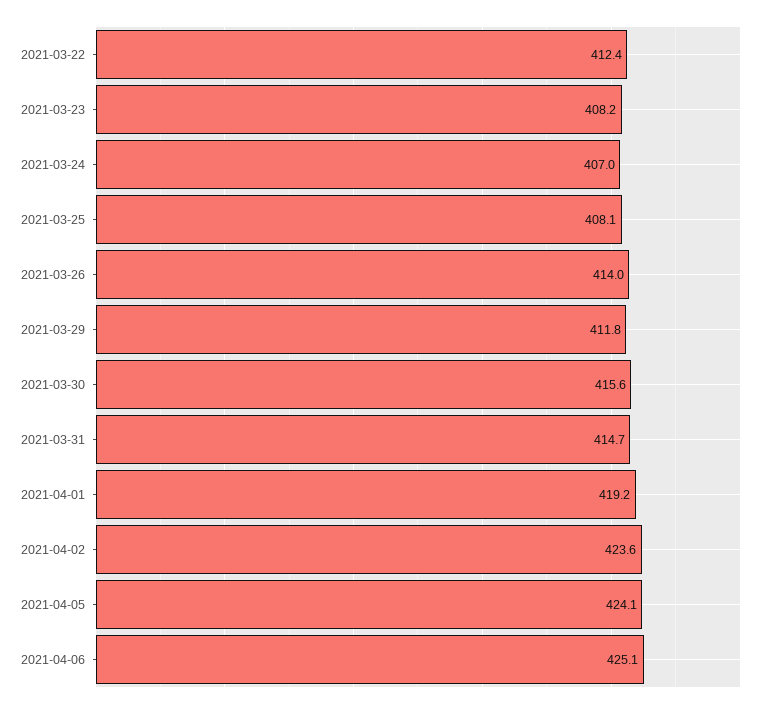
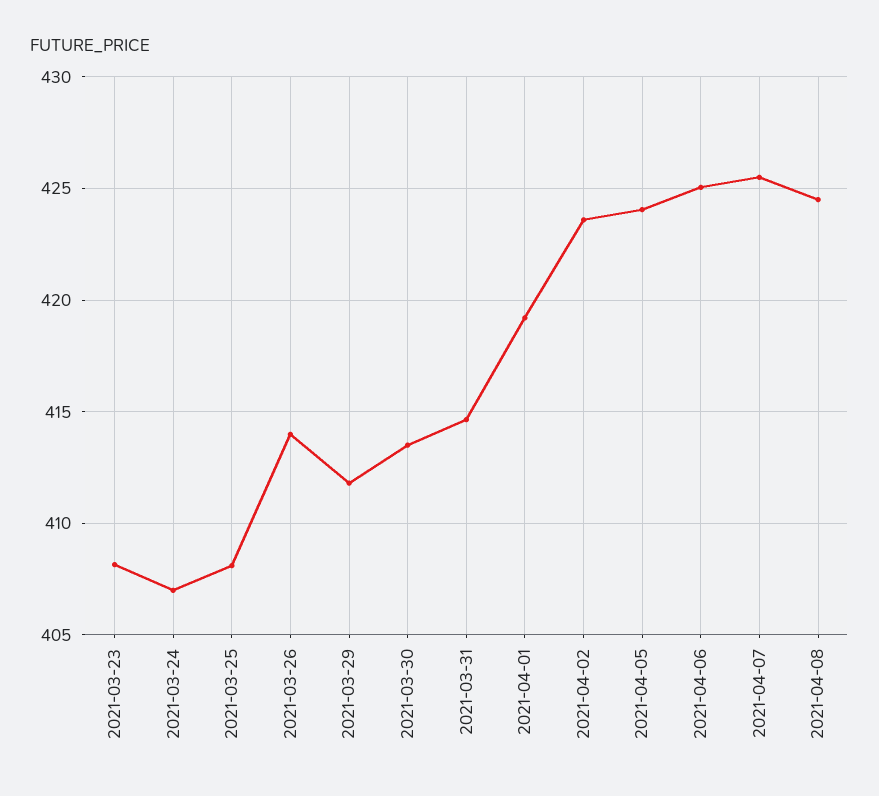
2021-03-22: 412.4 -> none
2021-03-30: 415.6 -> 413.5
2021-04-07: none -> 425.5
2021-04-08: none -> 424.5

